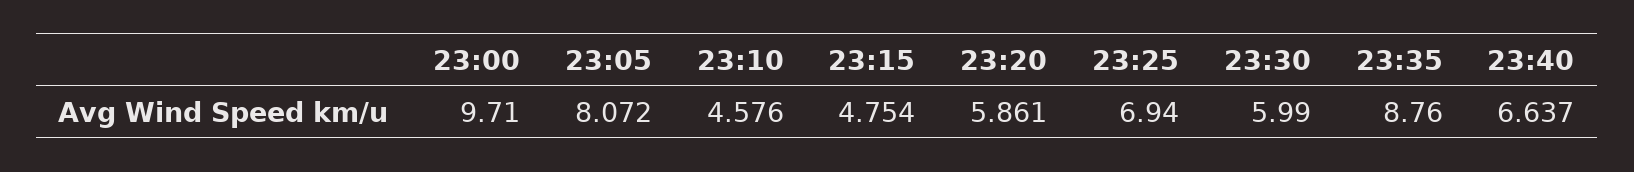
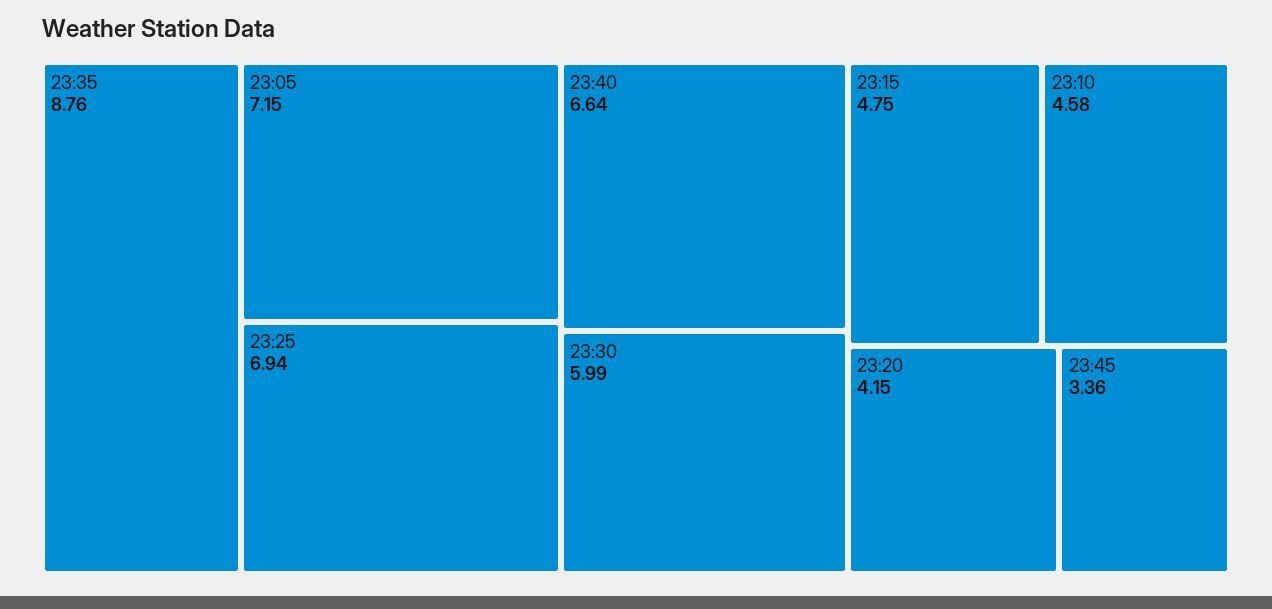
23:00: 9.71 -> none
23:05: 8.072 -> 7.15
23:20: 5.861 -> 4.15
23:45: none -> 3.36

